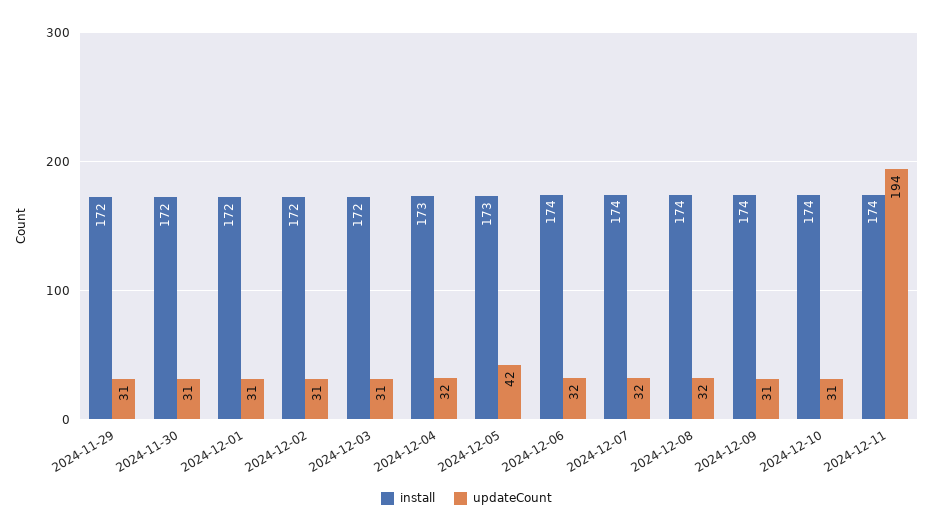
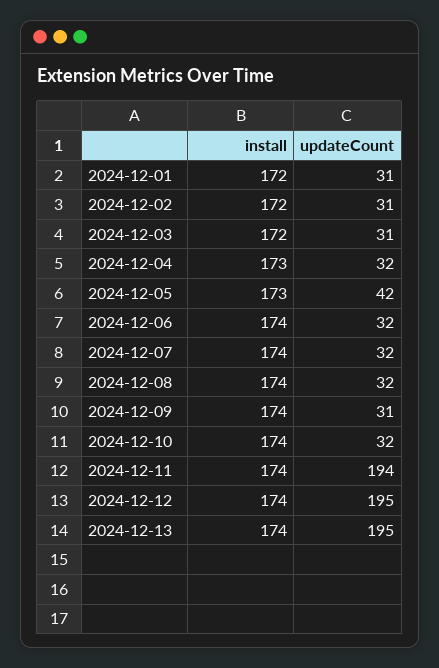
install, 2024-11-29: 172 -> none
updateCount, 2024-11-29: 31 -> none
install, 2024-11-30: 172 -> none
updateCount, 2024-11-30: 31 -> none
updateCount, 2024-12-10: 31 -> 32
install, 2024-12-12: none -> 174
updateCount, 2024-12-12: none -> 195
install, 2024-12-13: none -> 174
updateCount, 2024-12-13: none -> 195

